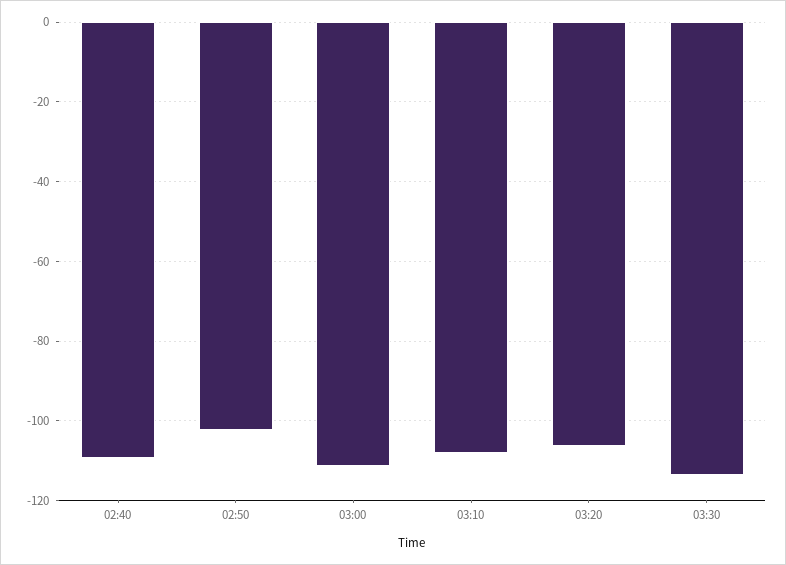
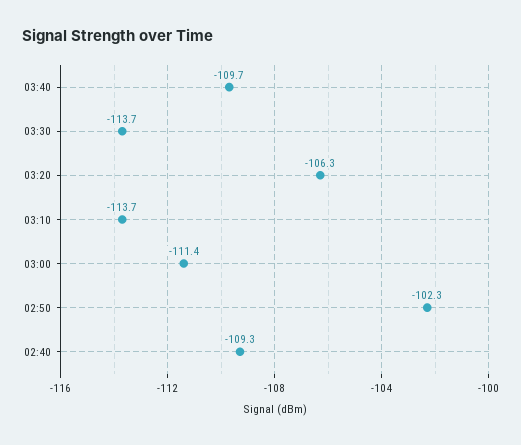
03:10: -108 -> -113.7
03:40: none -> -109.7

